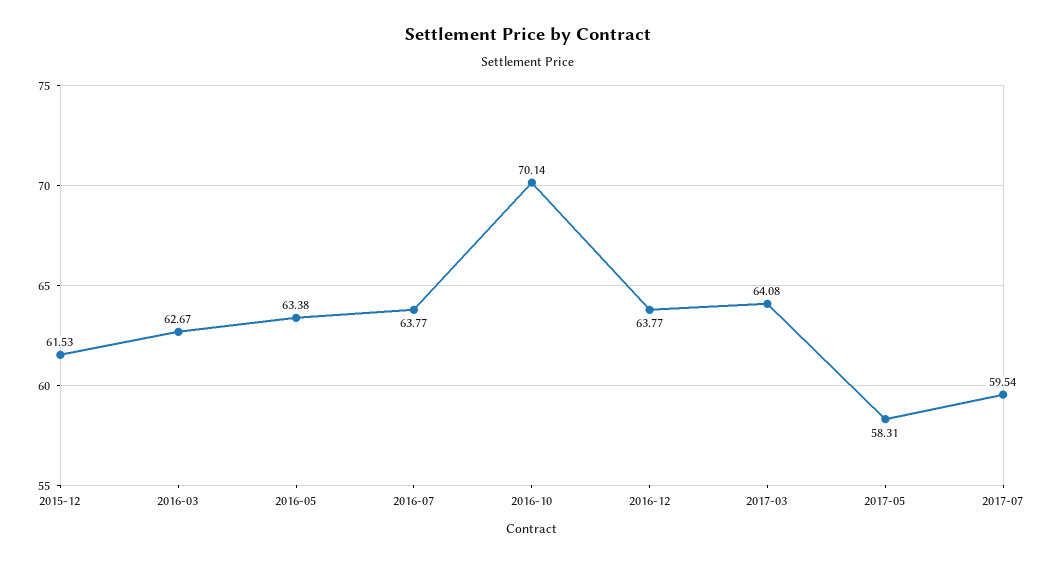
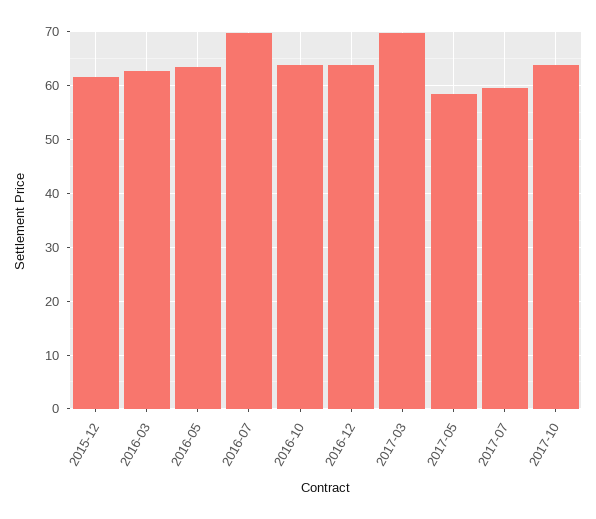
2016-07: 63.77 -> 70
2016-10: 70.14 -> 64
2017-03: 64.08 -> 70
2017-10: none -> 64

